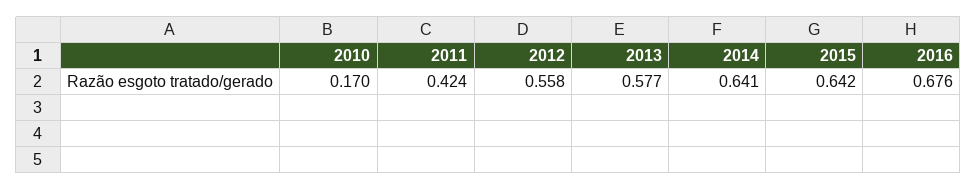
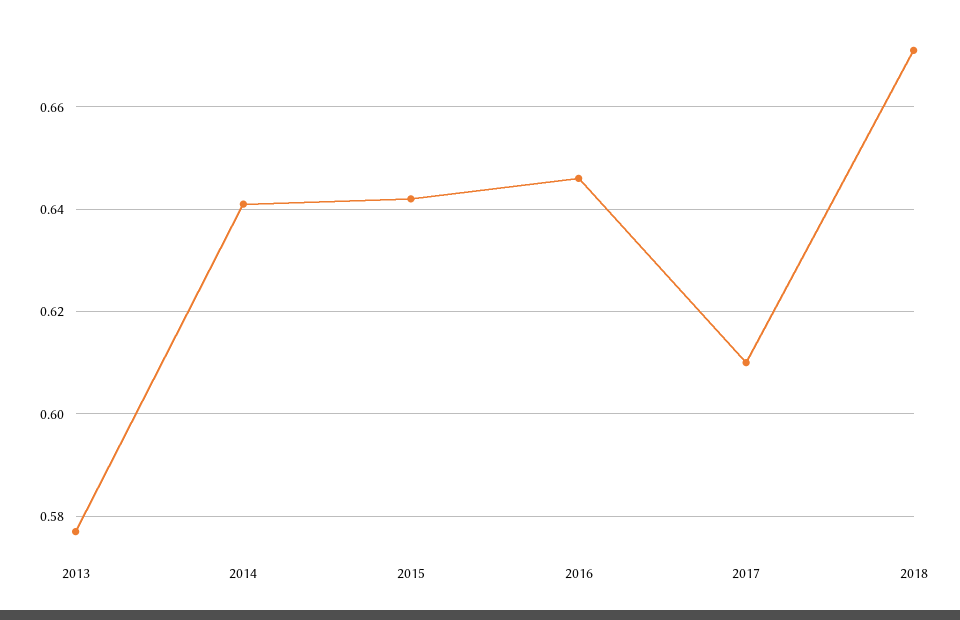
2010: 0.17 -> none
2011: 0.424 -> none
2012: 0.558 -> none
2016: 0.676 -> 0.645
2017: none -> 0.61
2018: none -> 0.67

